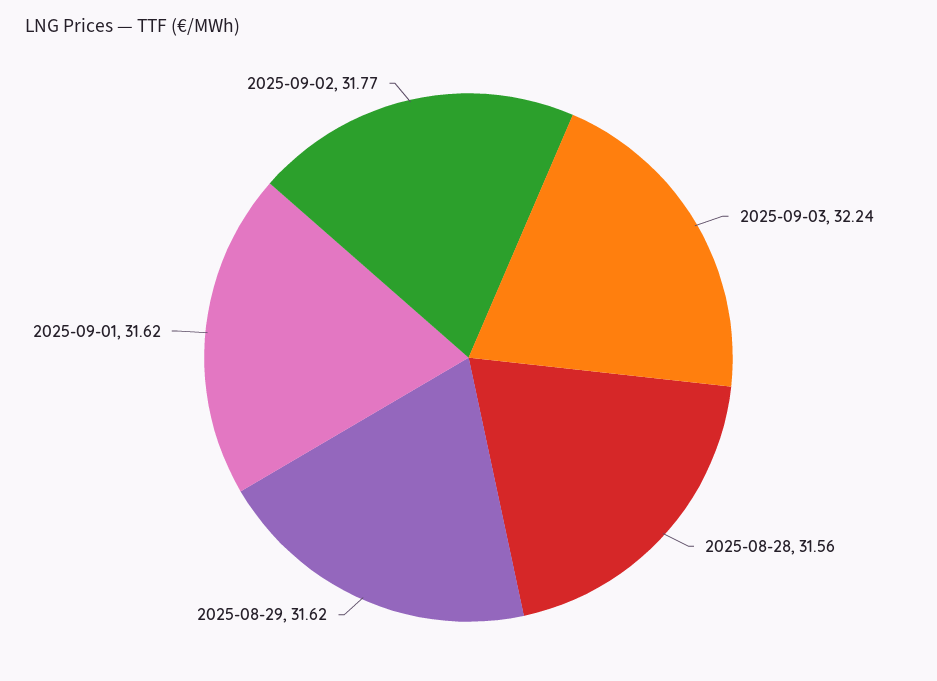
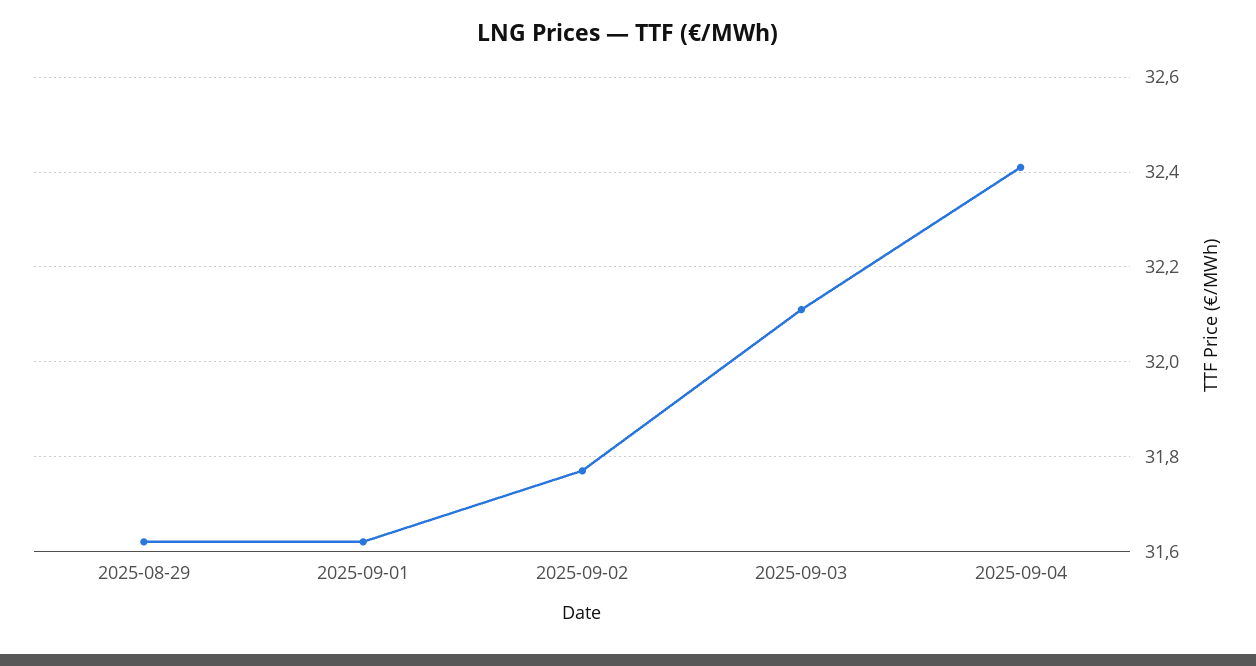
2025-09-03: 32.24 -> 32.1
2025-08-28: 31.56 -> none
2025-09-04: none -> 32.4

